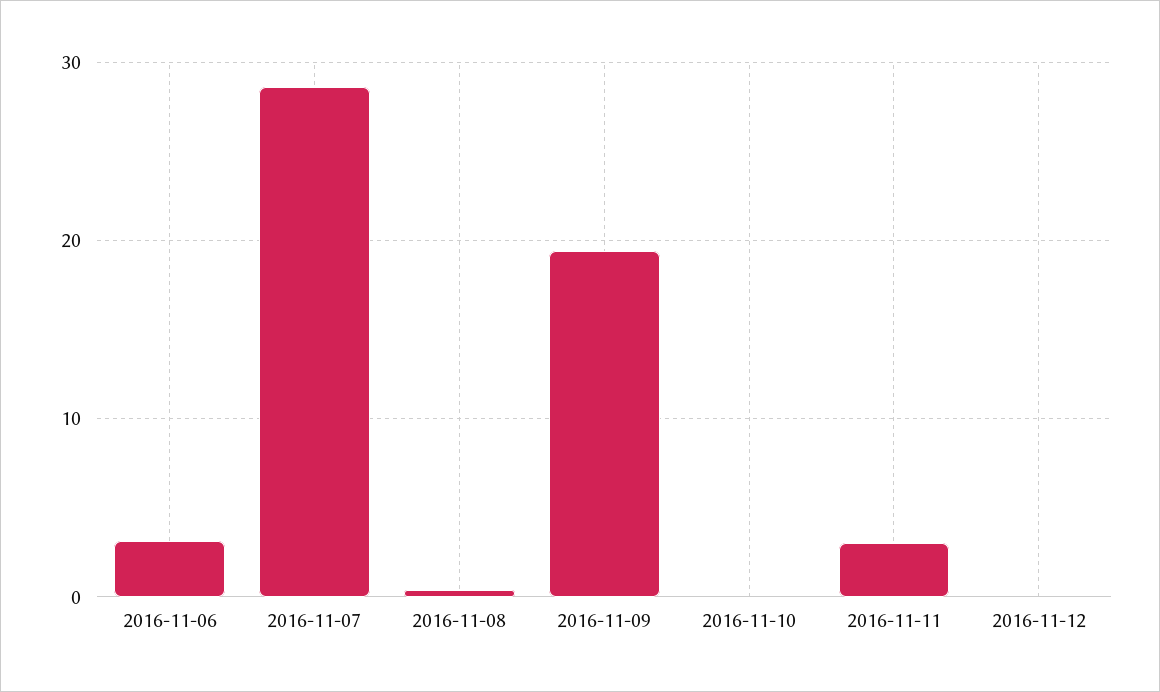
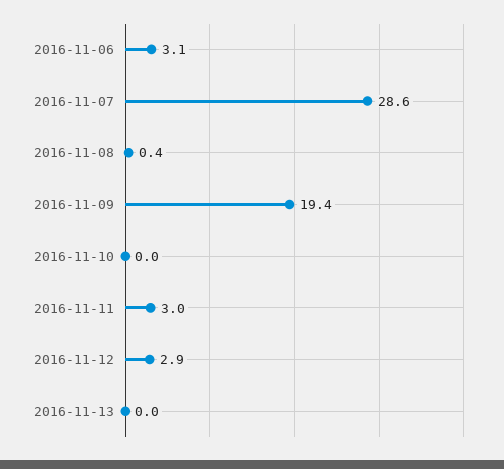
2016-11-12: 0 -> 2.9
2016-11-13: none -> 0

